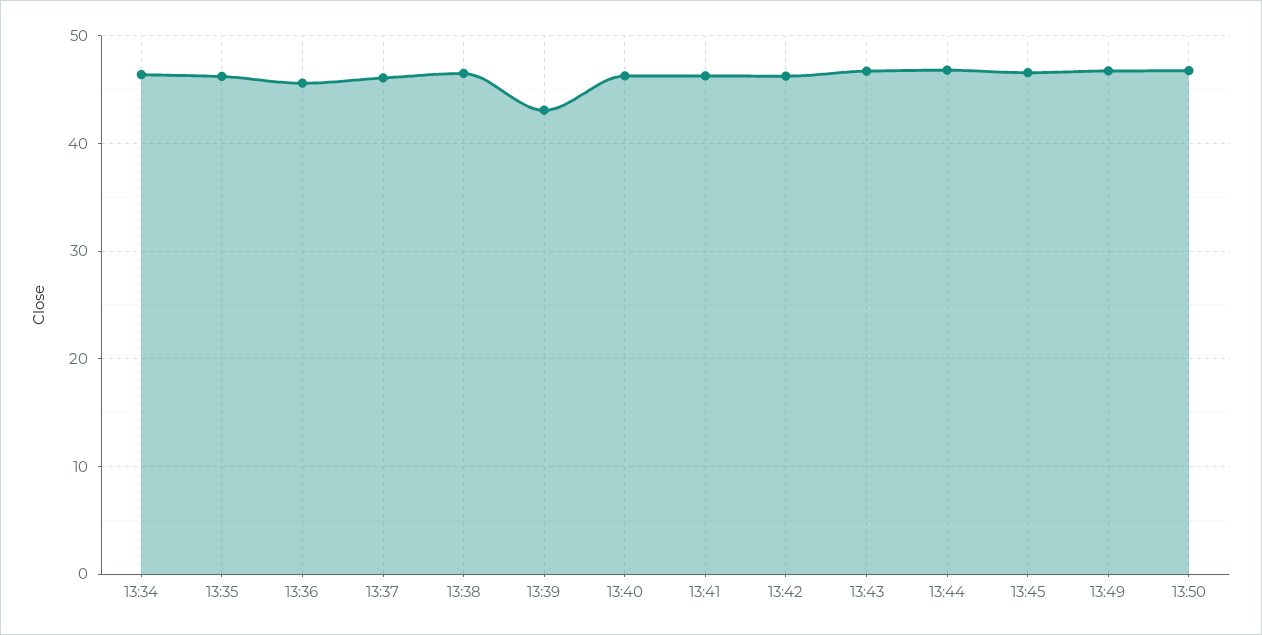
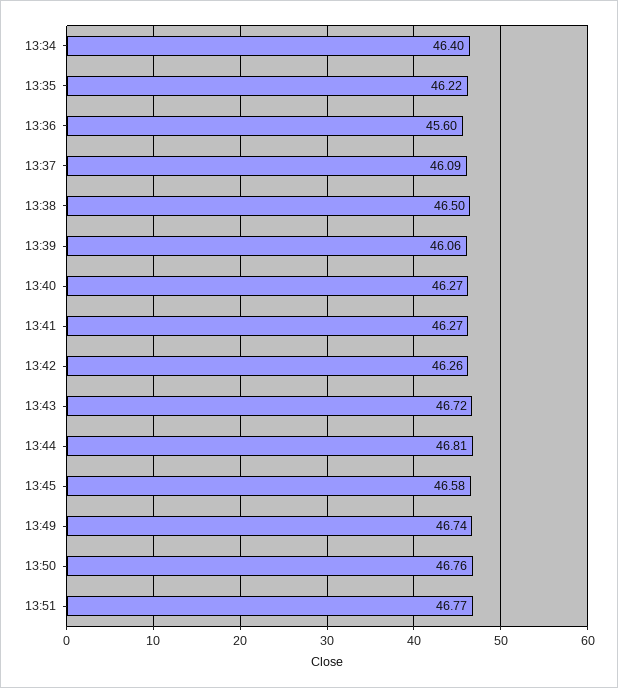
13:39: 43 -> 46.06
13:51: none -> 46.77

